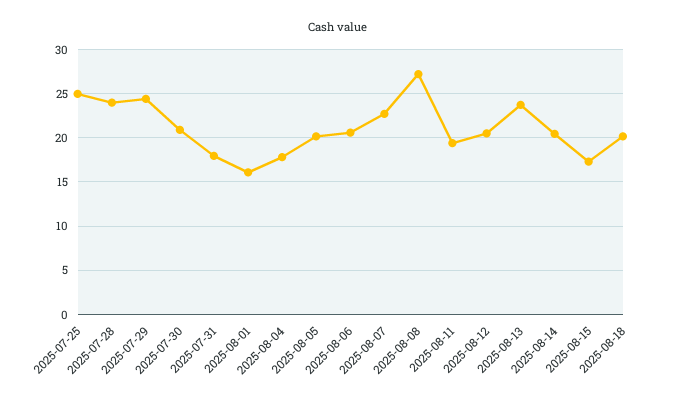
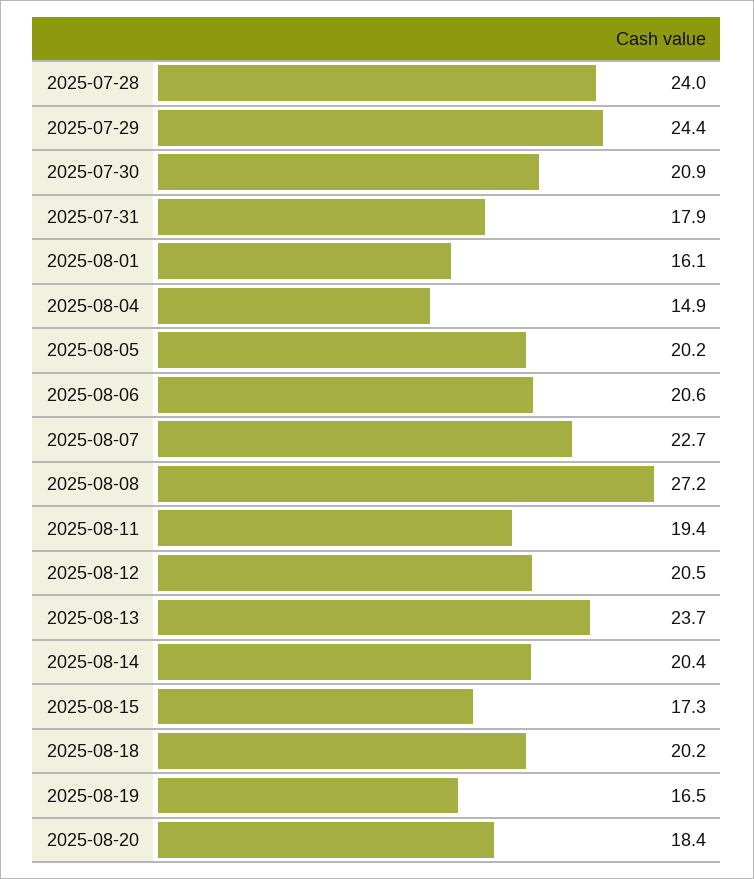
2025-07-25: 25 -> none
2025-08-04: 18 -> 14.9
2025-08-19: none -> 16.5
2025-08-20: none -> 18.4

